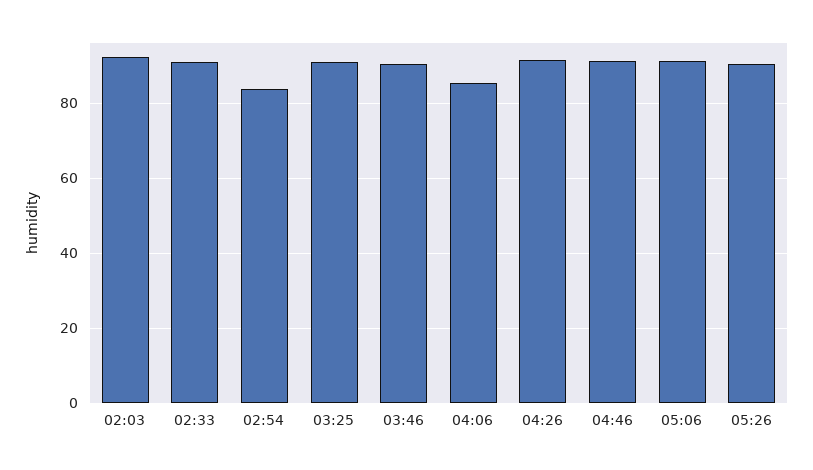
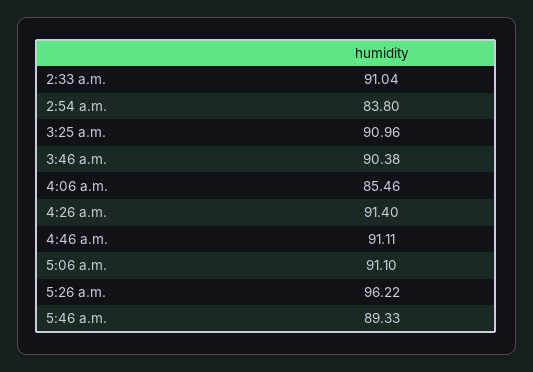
02:03: 92 -> none
05:26: 90 -> 96.22
5:46 a.m.: none -> 89.33

